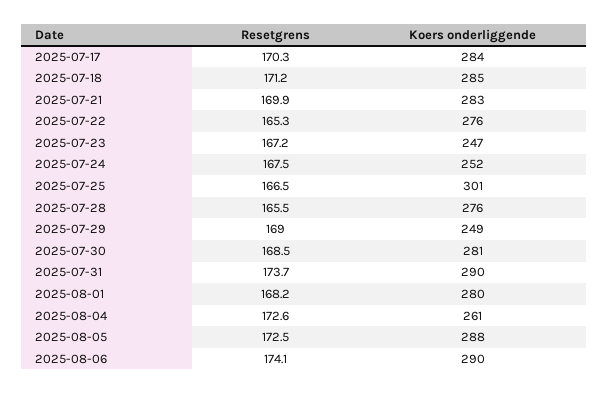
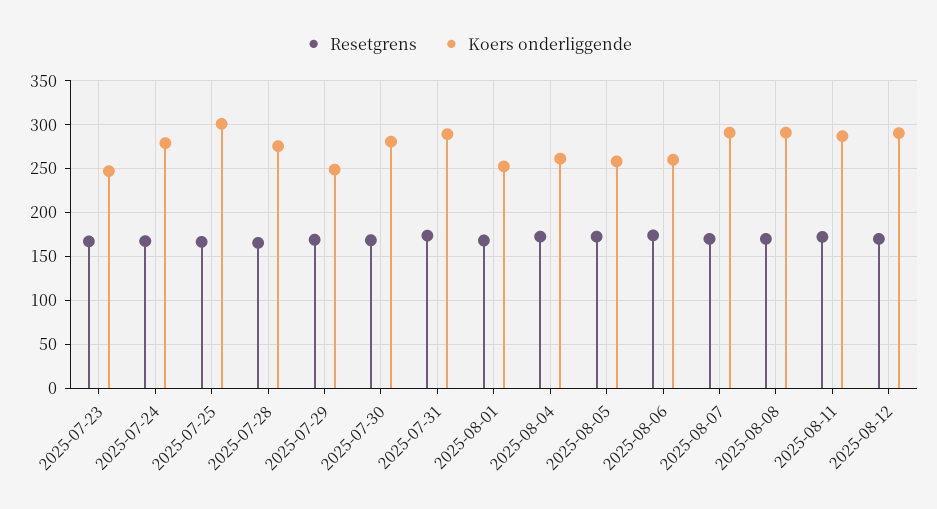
Resetgrens, 2025-07-17: 170.3 -> none
Koers onderliggende, 2025-07-17: 284 -> none
Resetgrens, 2025-07-18: 171.2 -> none
Koers onderliggende, 2025-07-18: 285 -> none
Resetgrens, 2025-07-21: 169.9 -> none
Koers onderliggende, 2025-07-21: 283 -> none
Resetgrens, 2025-07-22: 165.3 -> none
Koers onderliggende, 2025-07-22: 276 -> none
Koers onderliggende, 2025-07-24: 252 -> 280
Koers onderliggende, 2025-08-01: 280 -> 250
Koers onderliggende, 2025-08-05: 288 -> 260
Koers onderliggende, 2025-08-06: 290 -> 260
Resetgrens, 2025-08-07: none -> 170
Koers onderliggende, 2025-08-07: none -> 290
Resetgrens, 2025-08-08: none -> 170
Koers onderliggende, 2025-08-08: none -> 290
Resetgrens, 2025-08-11: none -> 170
Koers onderliggende, 2025-08-11: none -> 290
Resetgrens, 2025-08-12: none -> 170
Koers onderliggende, 2025-08-12: none -> 290

